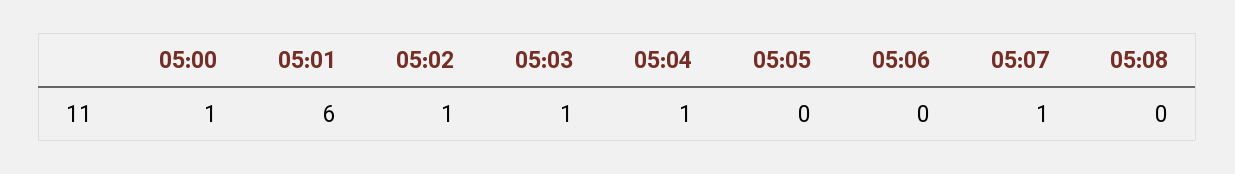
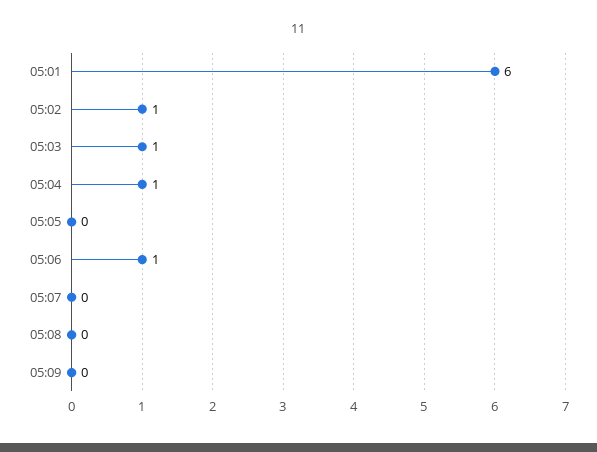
05:00: 1 -> none
05:06: 0 -> 1
05:07: 1 -> 0
05:09: none -> 0

